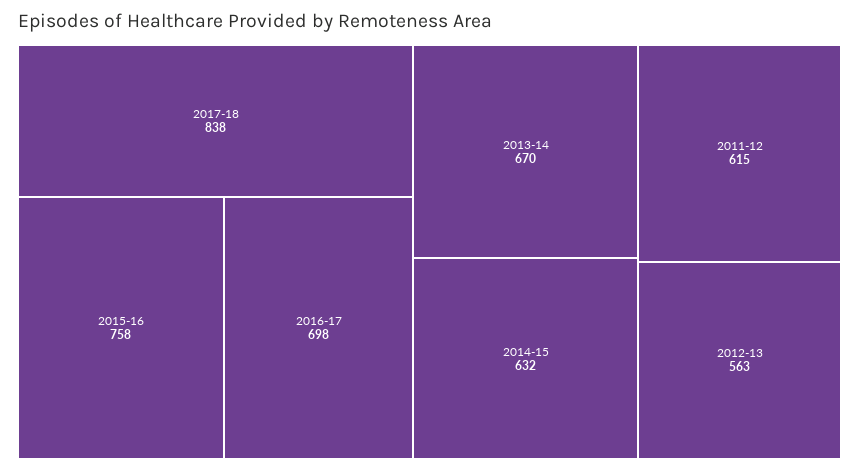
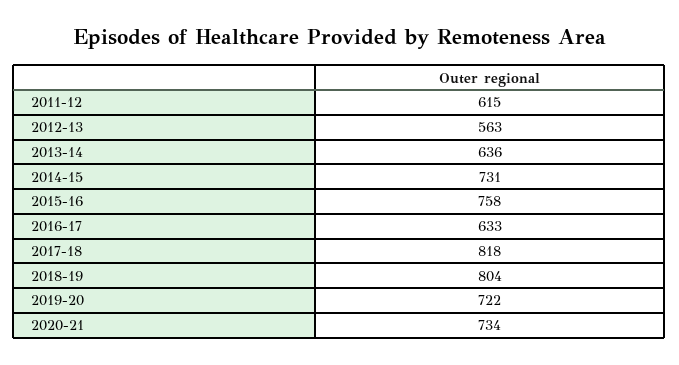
2017-18: 838 -> 818
2016-17: 698 -> 633
2013-14: 670 -> 636
2014-15: 632 -> 731
2018-19: none -> 804
2019-20: none -> 722
2020-21: none -> 734

